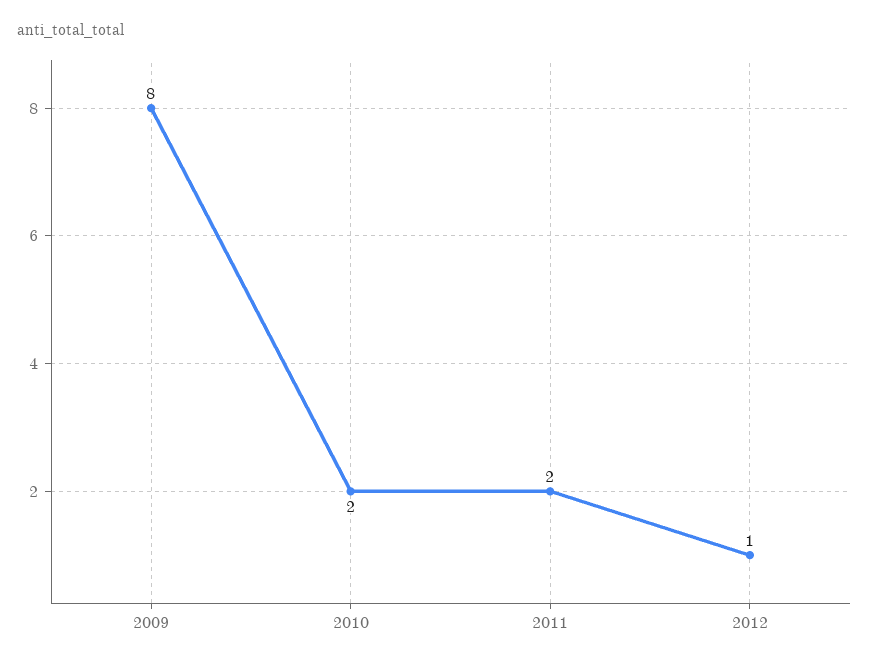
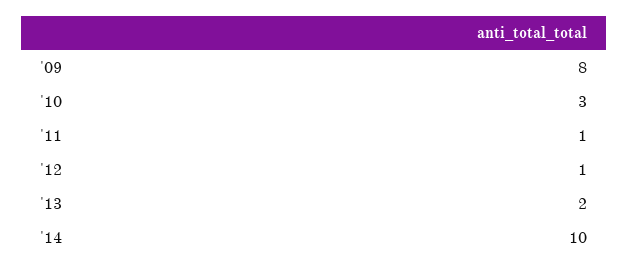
2010: 2 -> 3
2011: 2 -> 1
'13: none -> 2
'14: none -> 10

